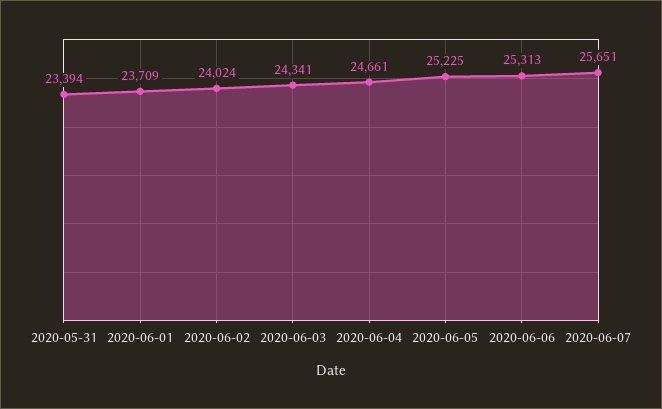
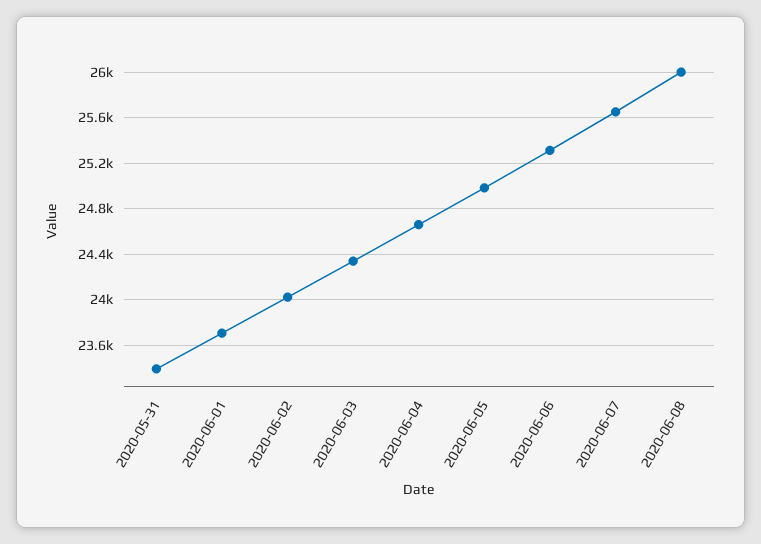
2020-06-05: 25225 -> 25000
2020-06-08: none -> 26000

